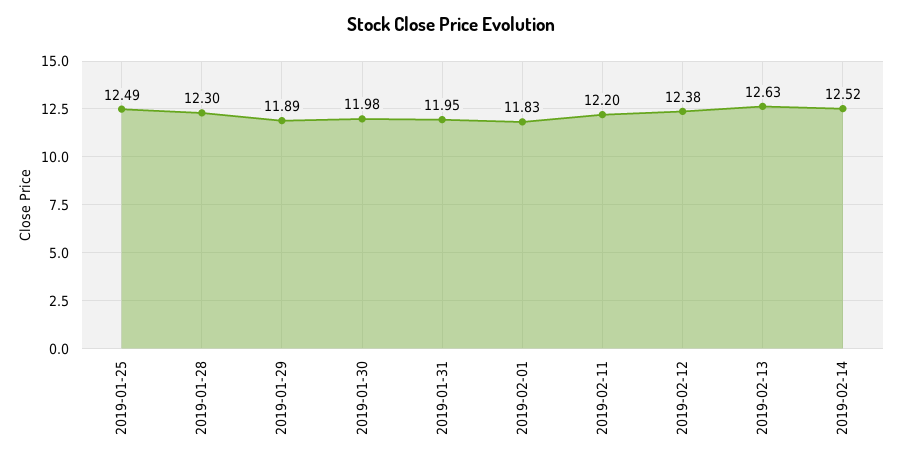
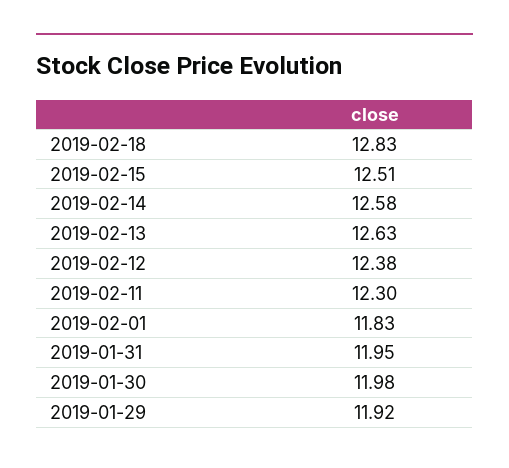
2019-01-25: 12.49 -> none
2019-01-28: 12.3 -> none
2019-01-29: 11.89 -> 11.92
2019-02-11: 12.2 -> 12.3
2019-02-14: 12.52 -> 12.58
2019-02-18: none -> 12.83
2019-02-15: none -> 12.51

